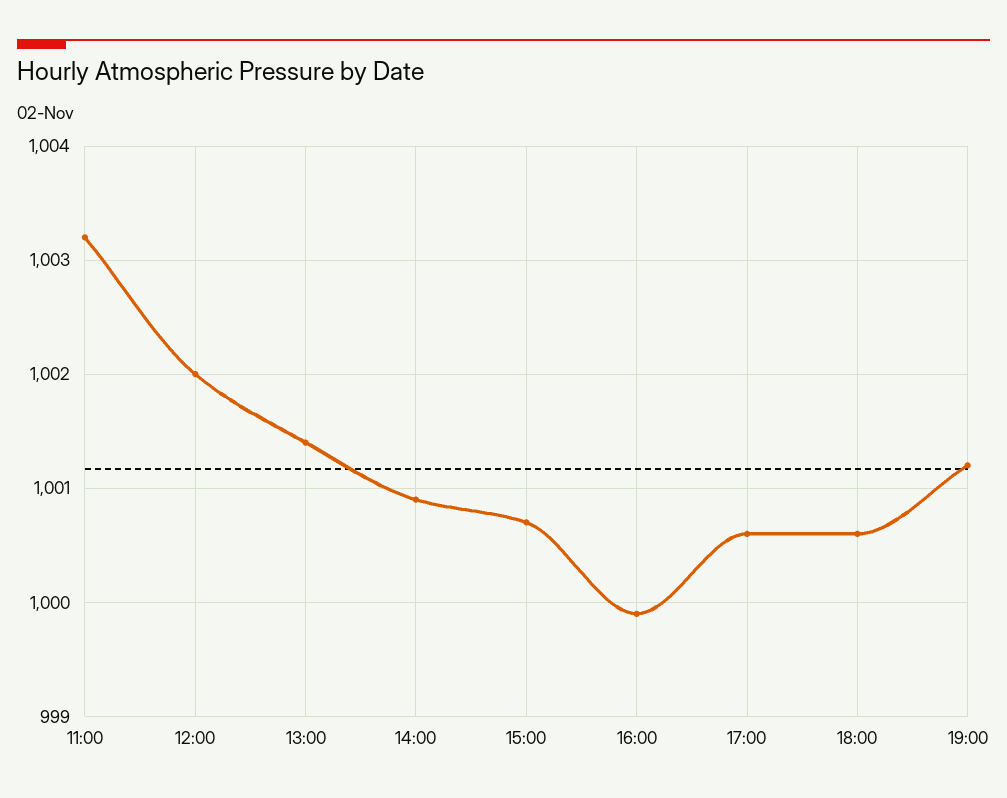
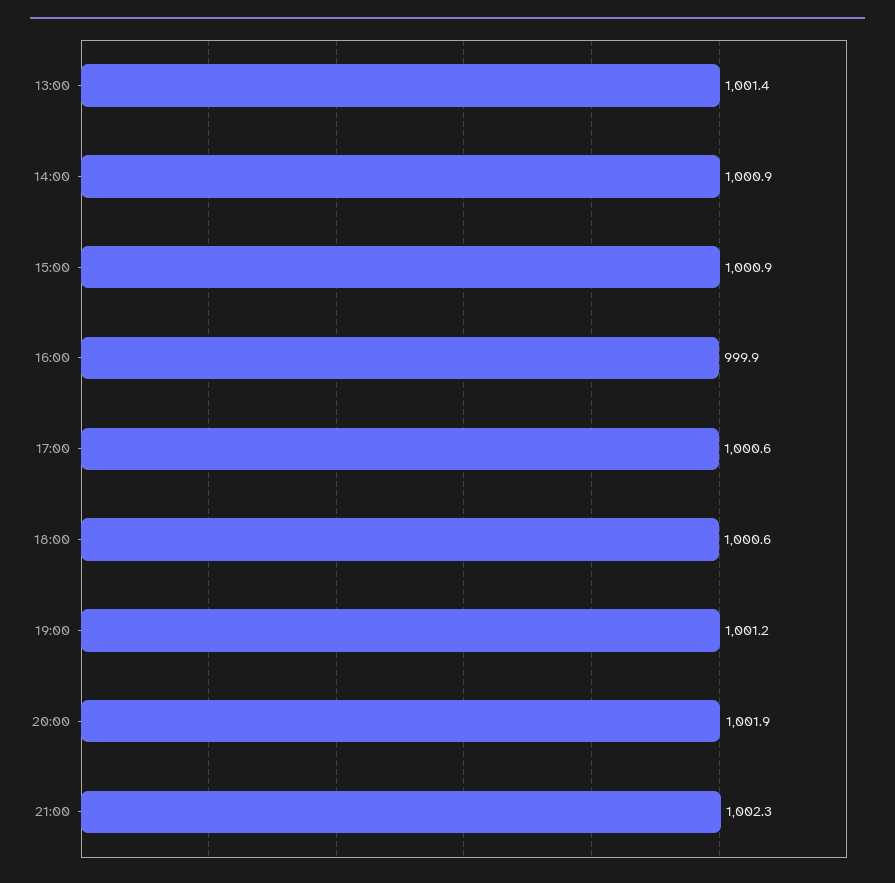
11:00: 1003.2 -> none
12:00: 1002 -> none
15:00: 1000.7 -> 1000.9
20:00: none -> 1001.9
21:00: none -> 1002.3

